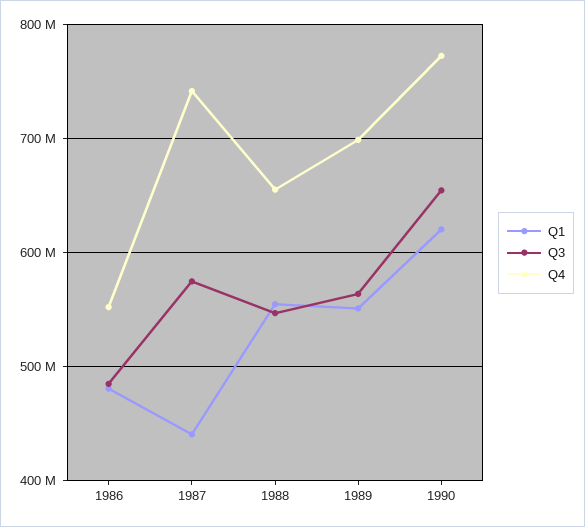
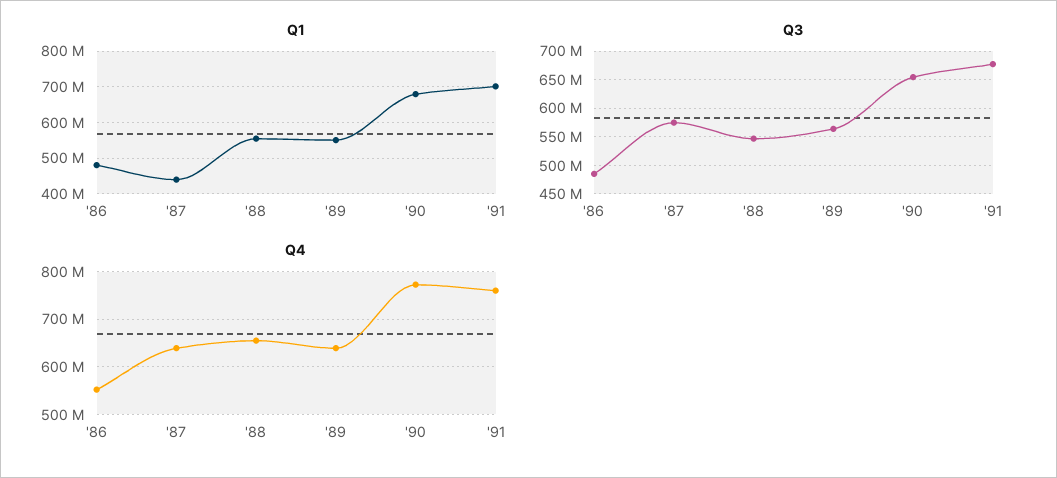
Q4, 1987: 740000000 -> 640000000
Q4, 1989: 700000000 -> 640000000
Q1, 1990: 620000000 -> 680000000
Q1, '91: none -> 700000000
Q3, '91: none -> 675000000
Q4, '91: none -> 760000000

